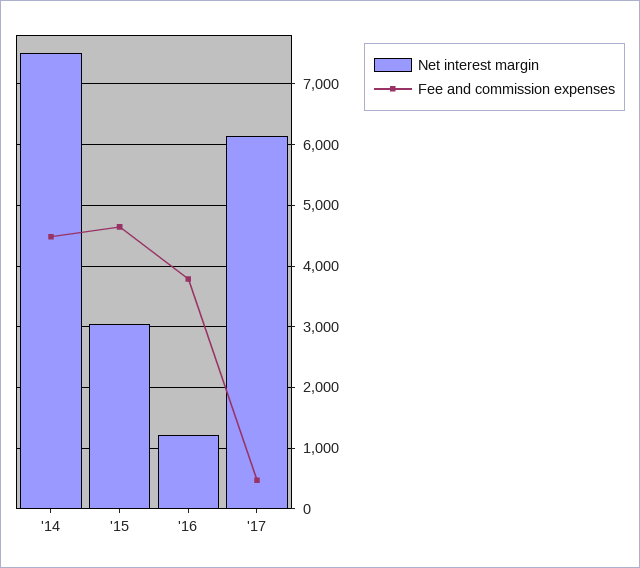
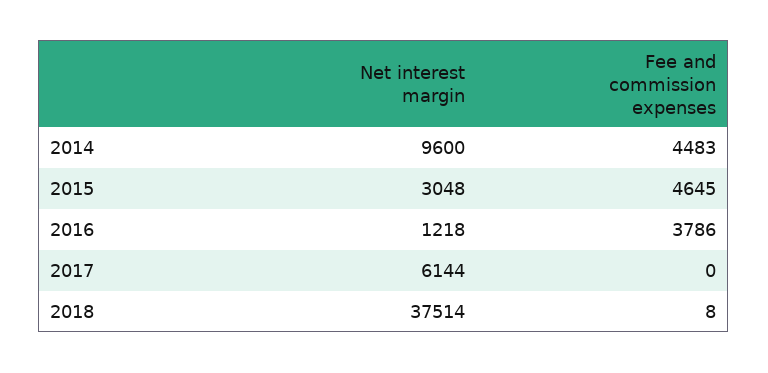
Net interest margin, '14: 7500 -> 9600
Fee and commission expenses, '17: 500 -> 0
Net interest margin, 2018: none -> 37514
Fee and commission expenses, 2018: none -> 8

